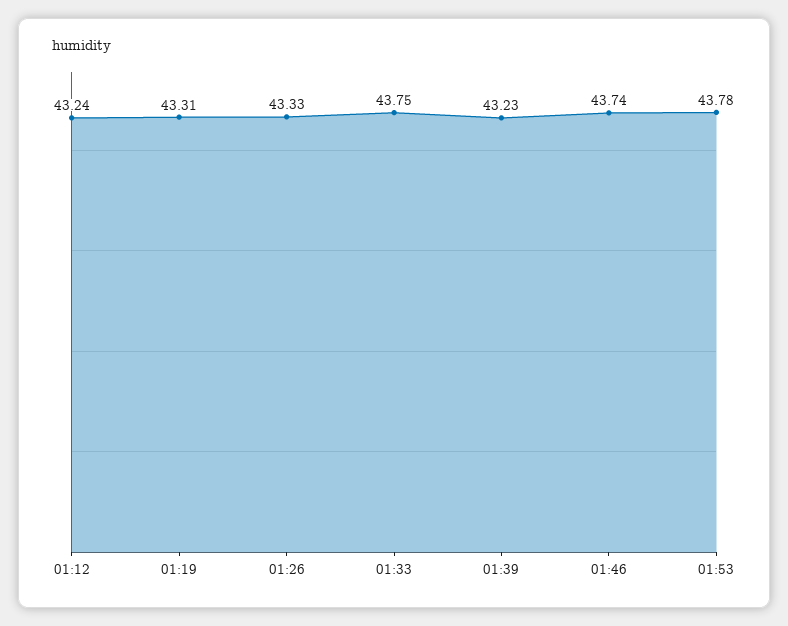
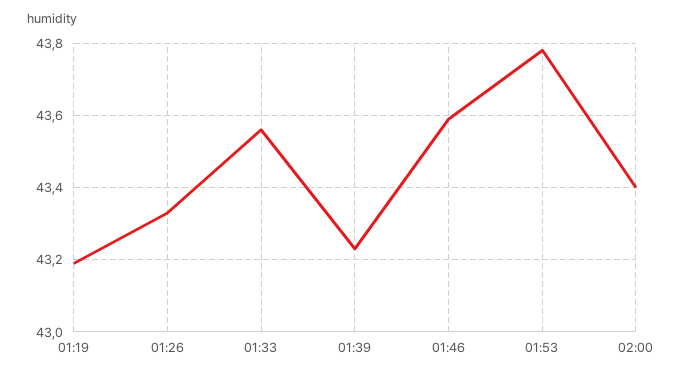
01:12: 43.24 -> none
01:19: 43.31 -> 43.2
01:33: 43.75 -> 43.55
01:46: 43.74 -> 43.6
02:00: none -> 43.4

